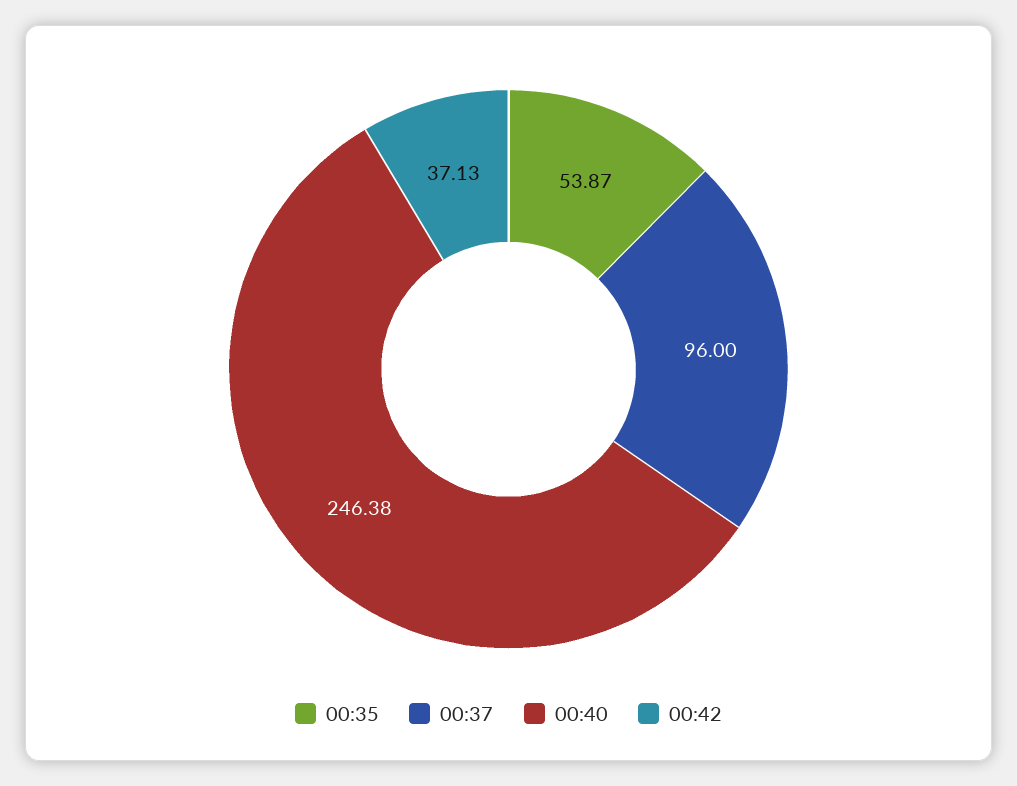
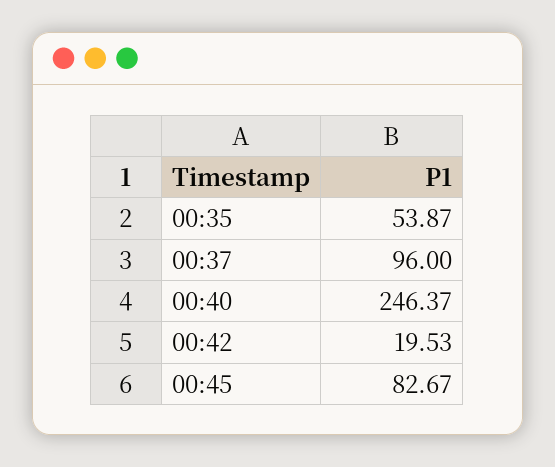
00:40: 246.38 -> 246.37
00:42: 37.13 -> 19.53
00:45: none -> 82.67

